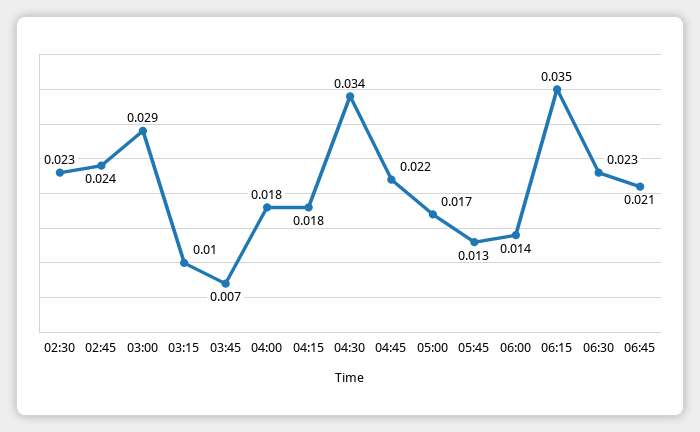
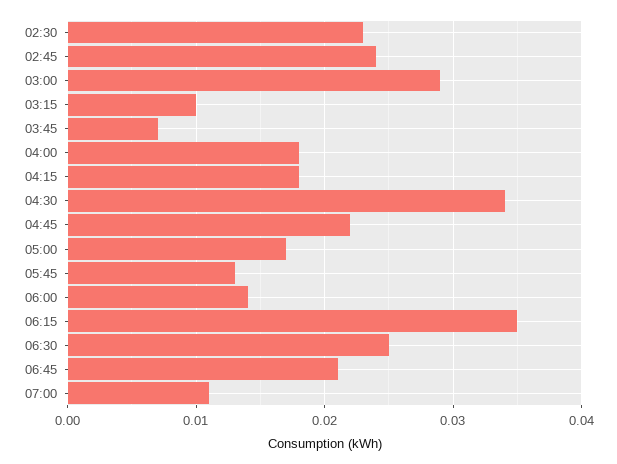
06:30: 0.023 -> 0.025
07:00: none -> 0.011

